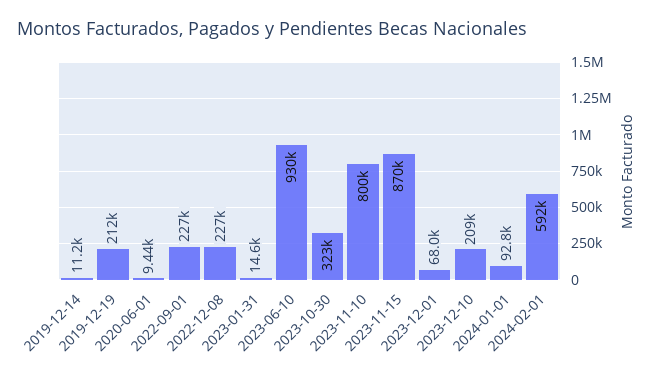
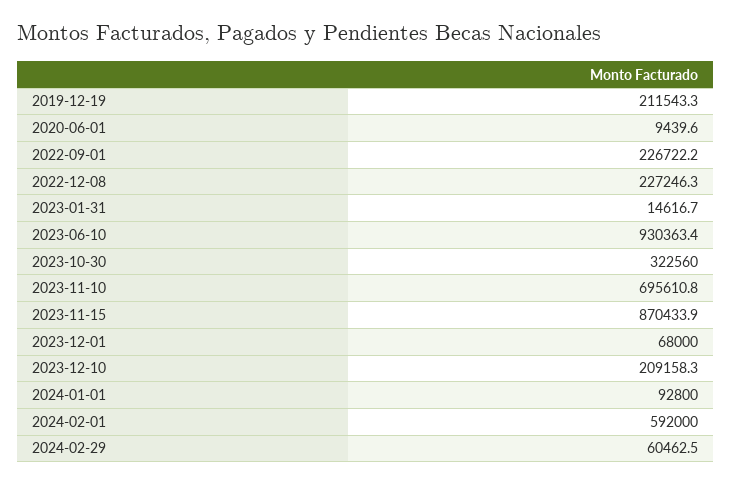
2019-12-14: 11200 -> none
2023-11-10: 800000 -> 695610.8
2024-02-29: none -> 60462.5

